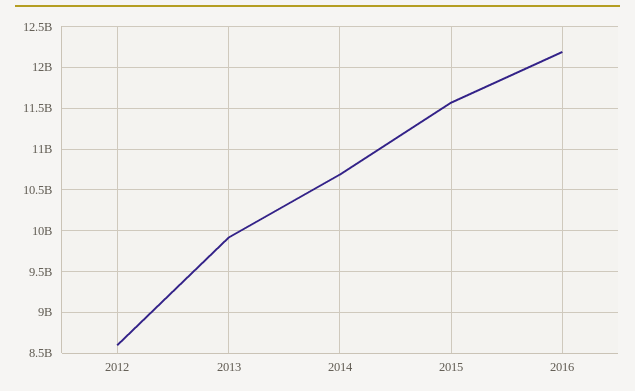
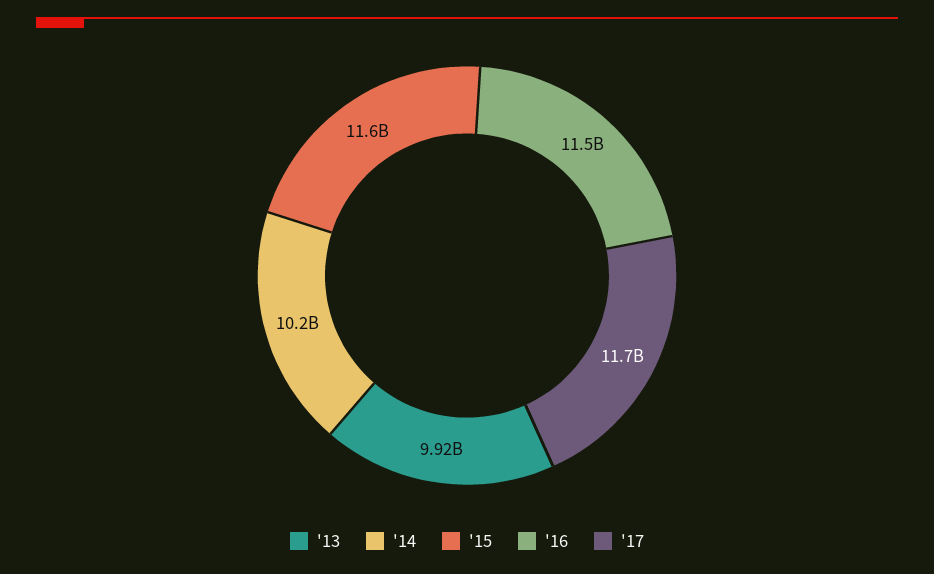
2012: 8600000000 -> none
2014: 10700000000 -> 10200000000
2016: 12200000000 -> 11500000000
'17: none -> 11700000000

